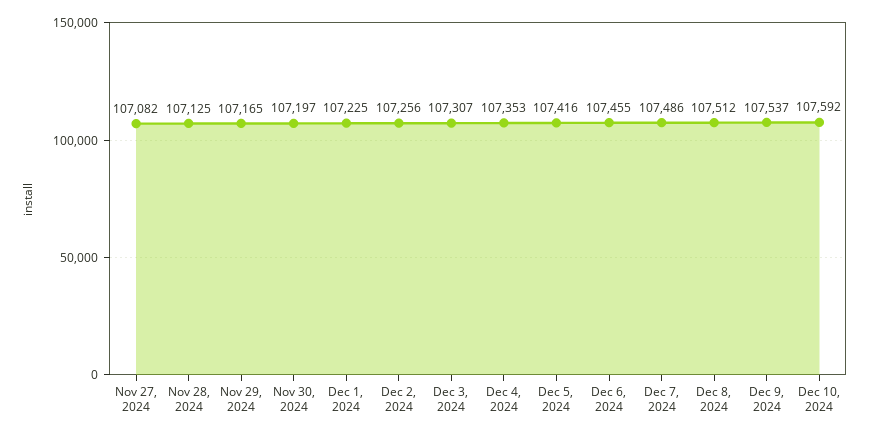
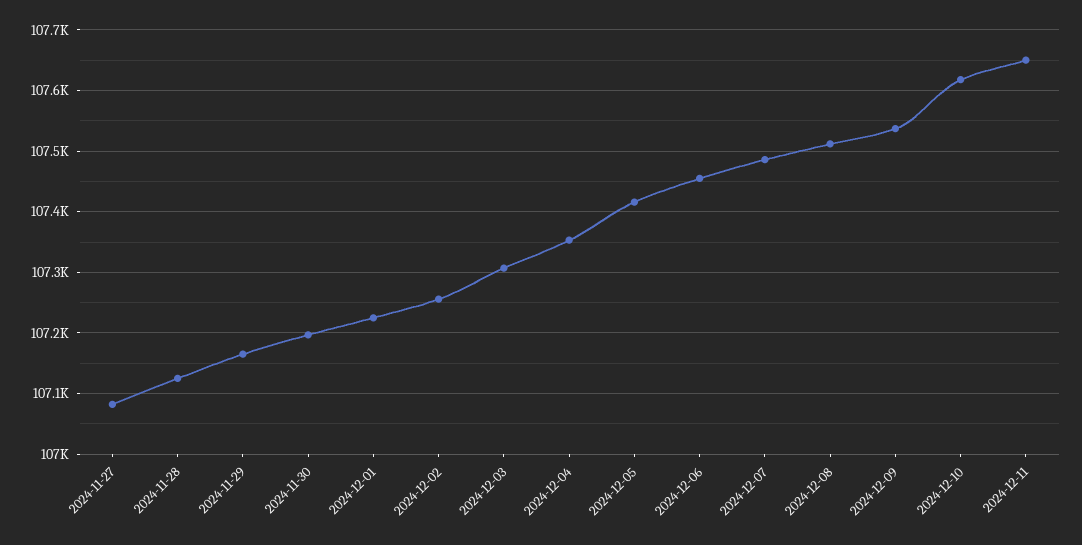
Dec 10, 2024: 107592 -> 107620
2024-12-11: none -> 107650

